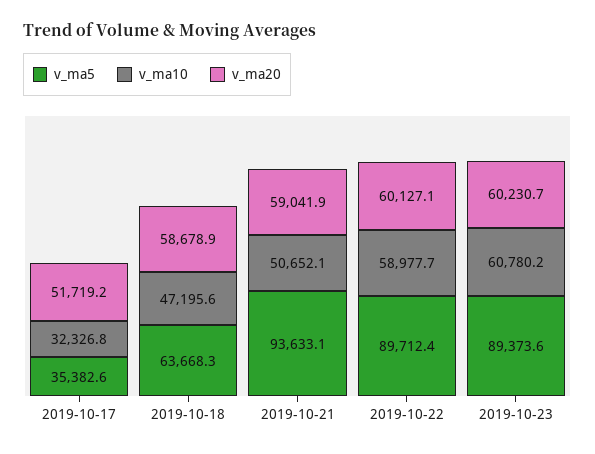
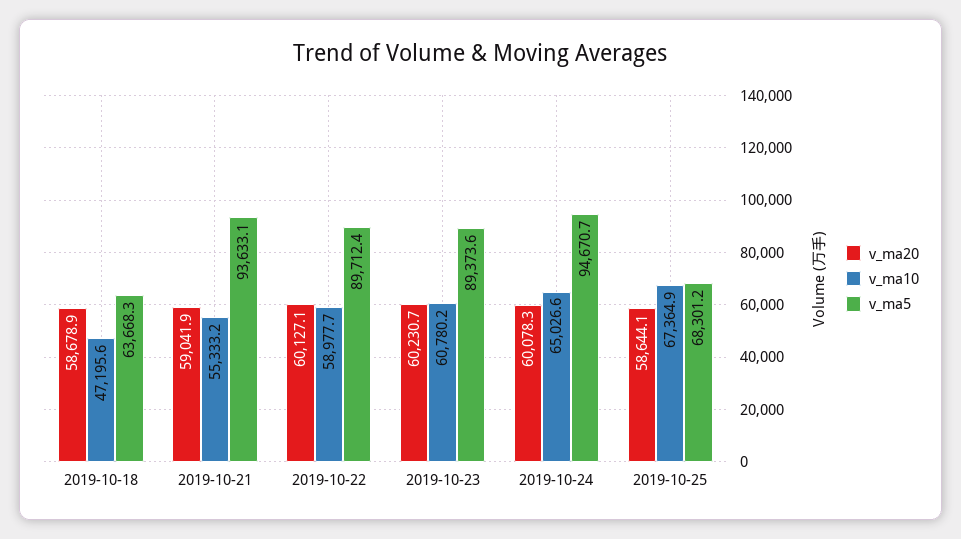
v_ma5, 2019-10-17: 35382.6 -> none
v_ma10, 2019-10-17: 32326.8 -> none
v_ma20, 2019-10-17: 51719.2 -> none
v_ma10, 2019-10-21: 50652.1 -> 55333.2
v_ma20, 2019-10-24: none -> 60078.3
v_ma10, 2019-10-24: none -> 65026.6
v_ma5, 2019-10-24: none -> 94670.7
v_ma20, 2019-10-25: none -> 58644.1
v_ma10, 2019-10-25: none -> 67364.9
v_ma5, 2019-10-25: none -> 68301.2

